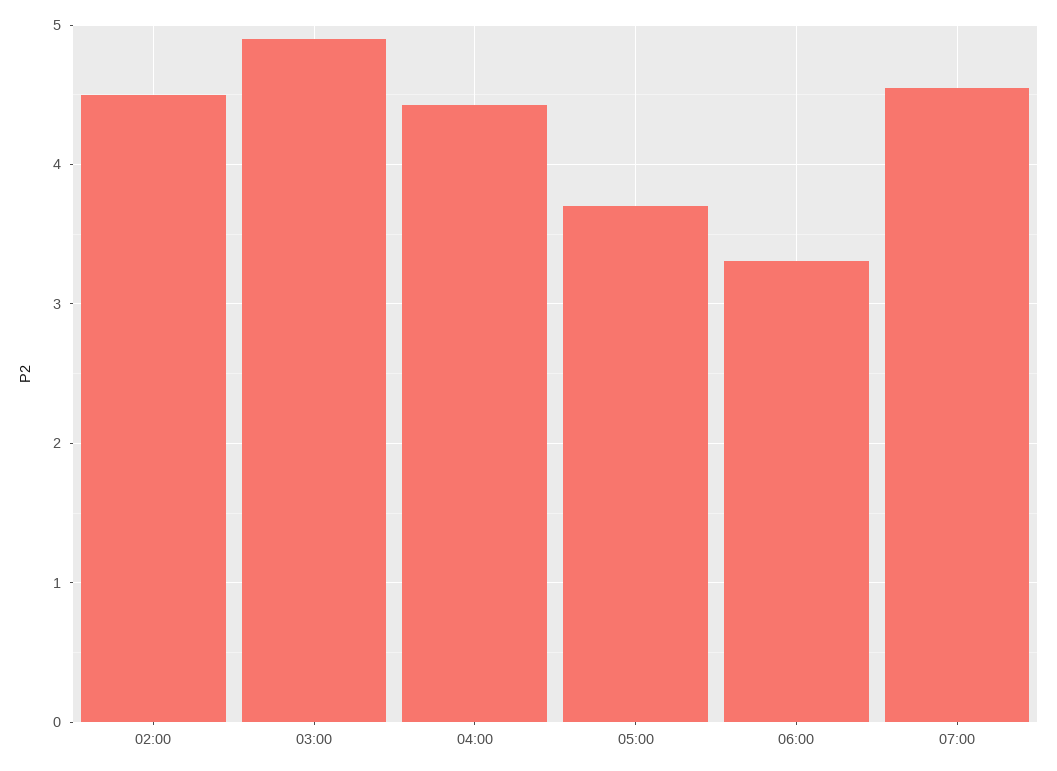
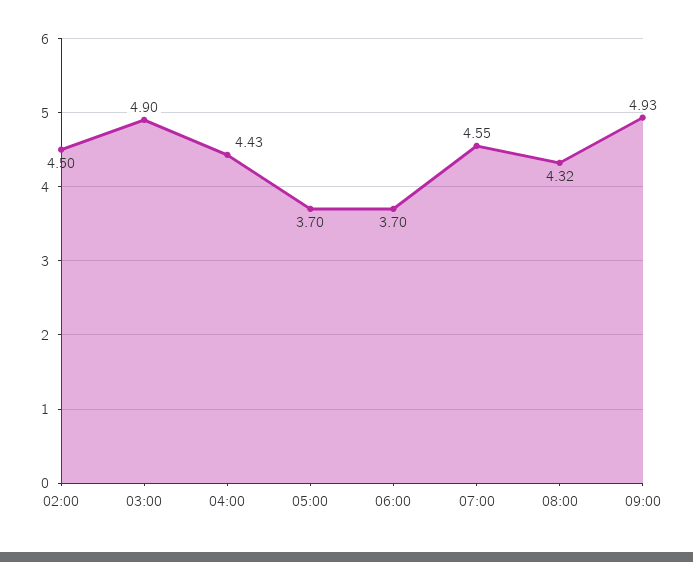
06:00: 3.3 -> 3.7
08:00: none -> 4.32
09:00: none -> 4.93

